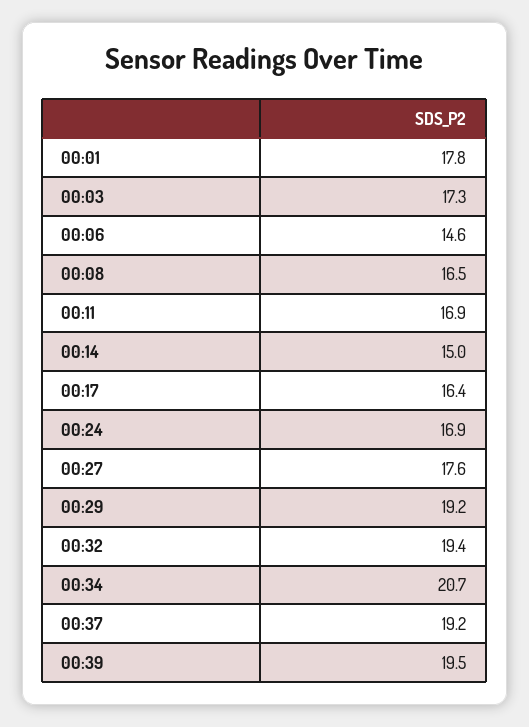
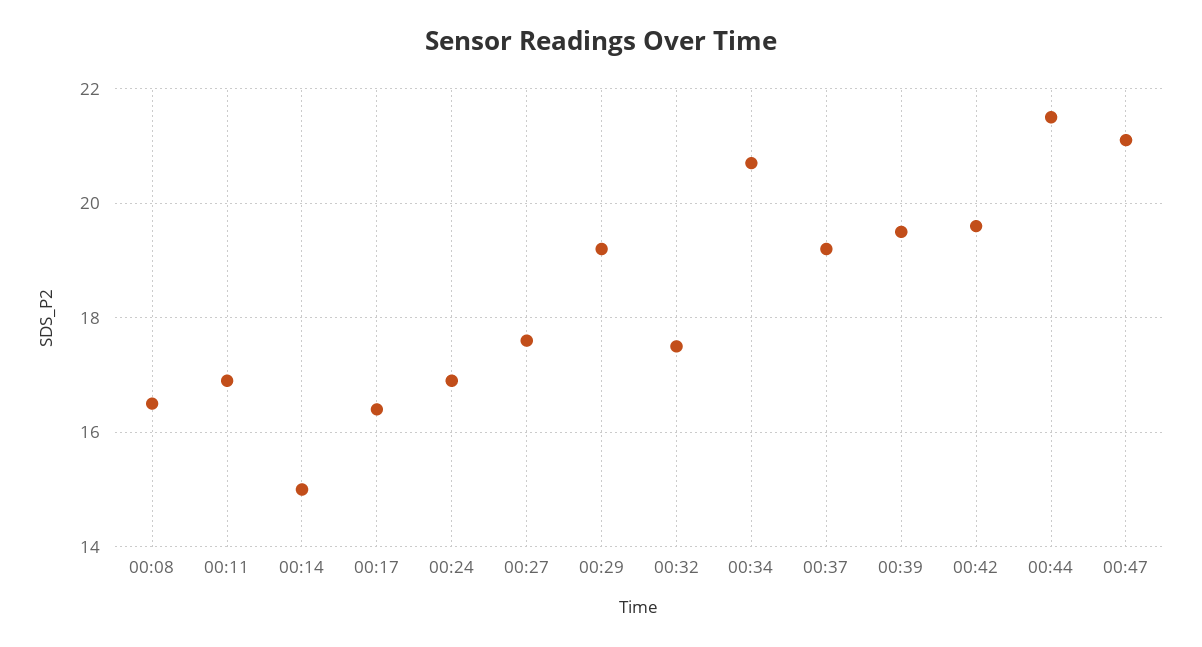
00:01: 17.8 -> none
00:03: 17.3 -> none
00:06: 14.6 -> none
00:32: 19.4 -> 17.5
00:42: none -> 19.5
00:44: none -> 21.5
00:47: none -> 21

